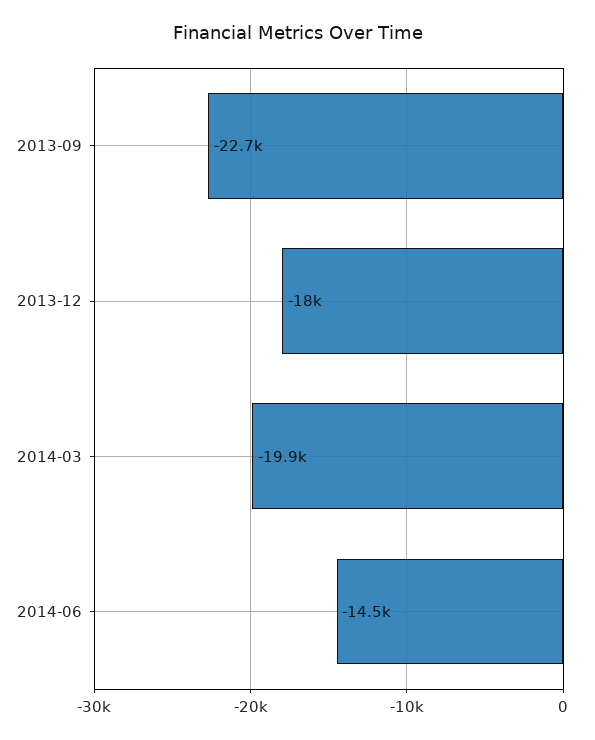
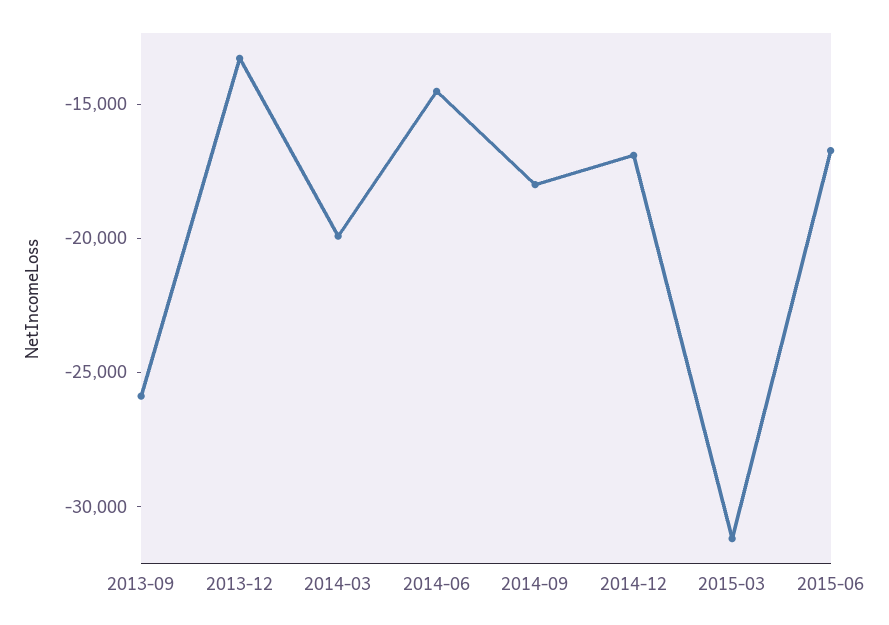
2013-09: -22700 -> -26000
2013-12: -18000 -> -13000
2014-09: none -> -18000
2014-12: none -> -17000
2015-03: none -> -31000
2015-06: none -> -17000

